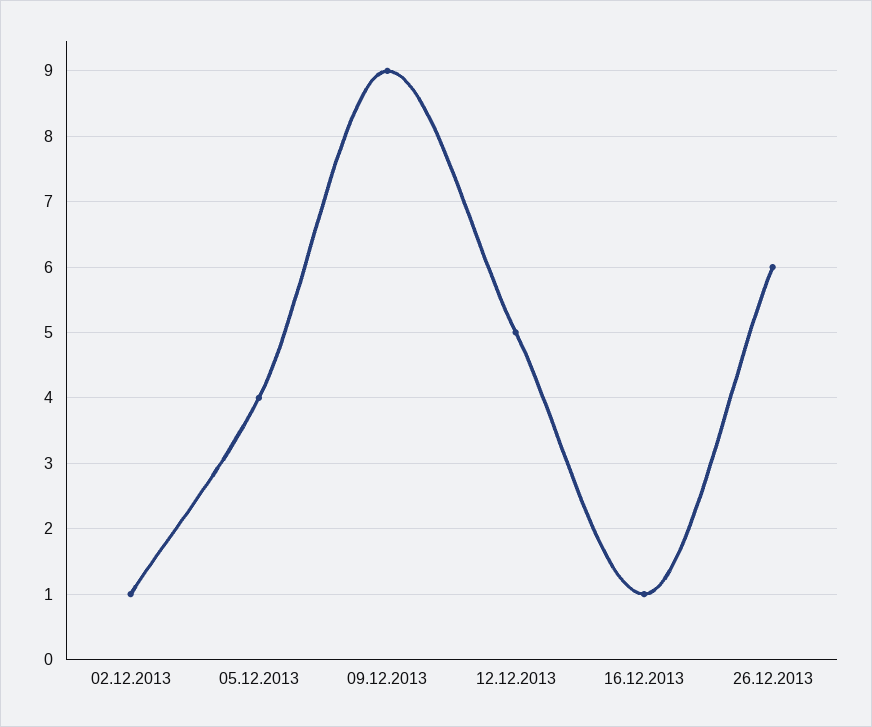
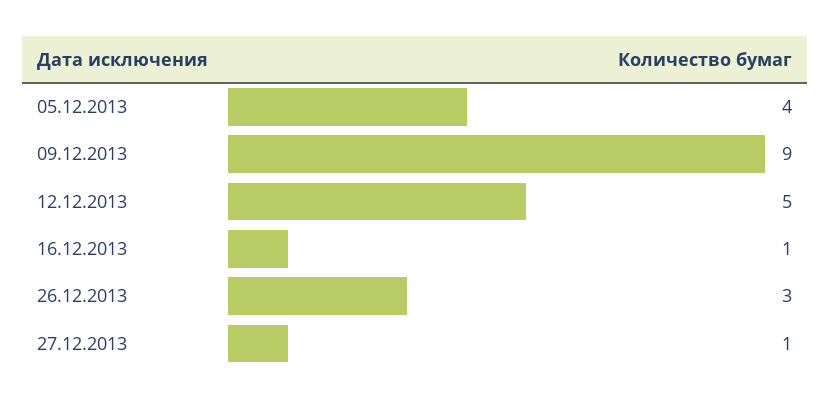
02.12.2013: 1 -> none
26.12.2013: 6 -> 3
27.12.2013: none -> 1

